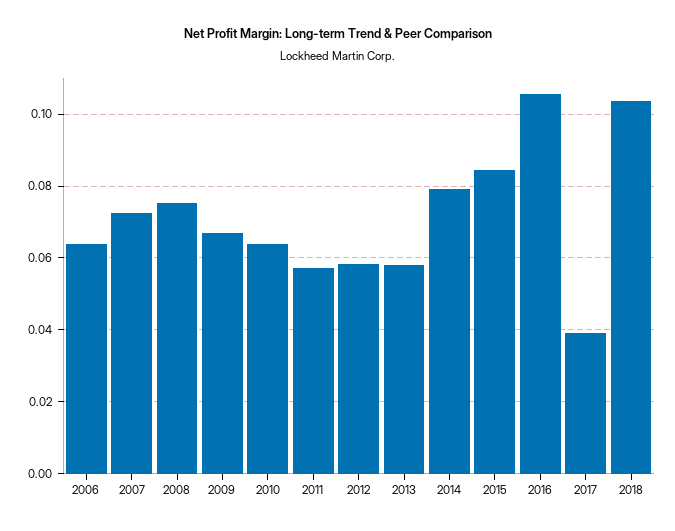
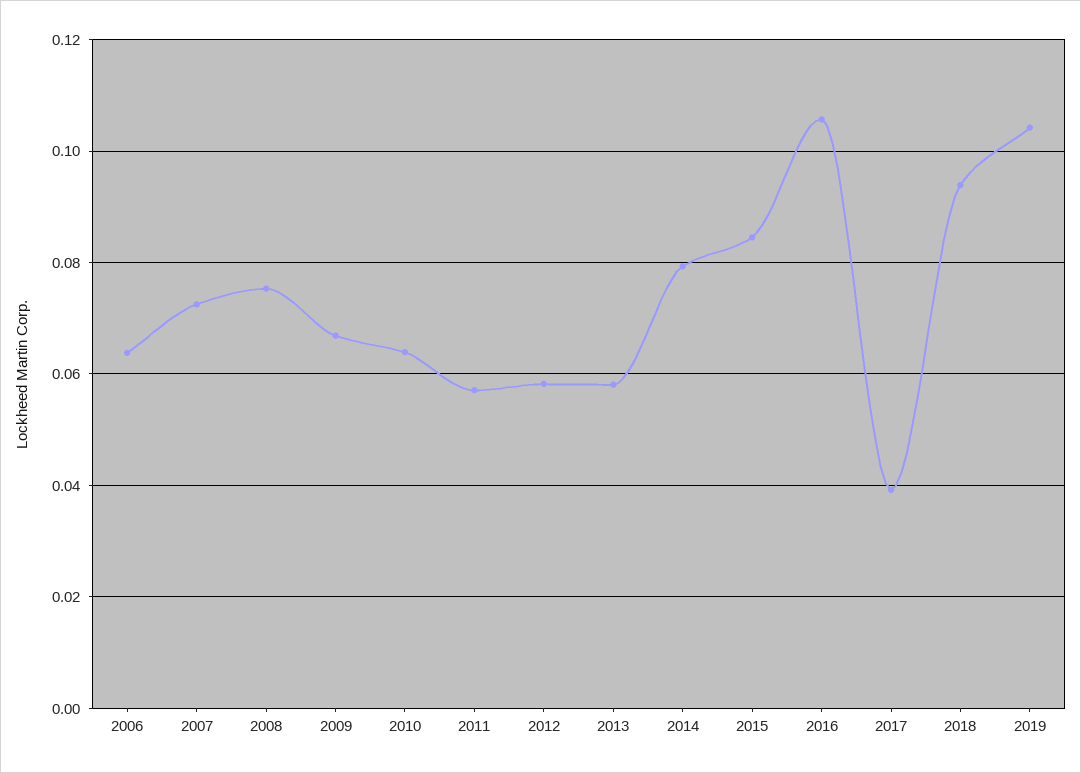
2018: 0.104 -> 0.094
2019: none -> 0.104

